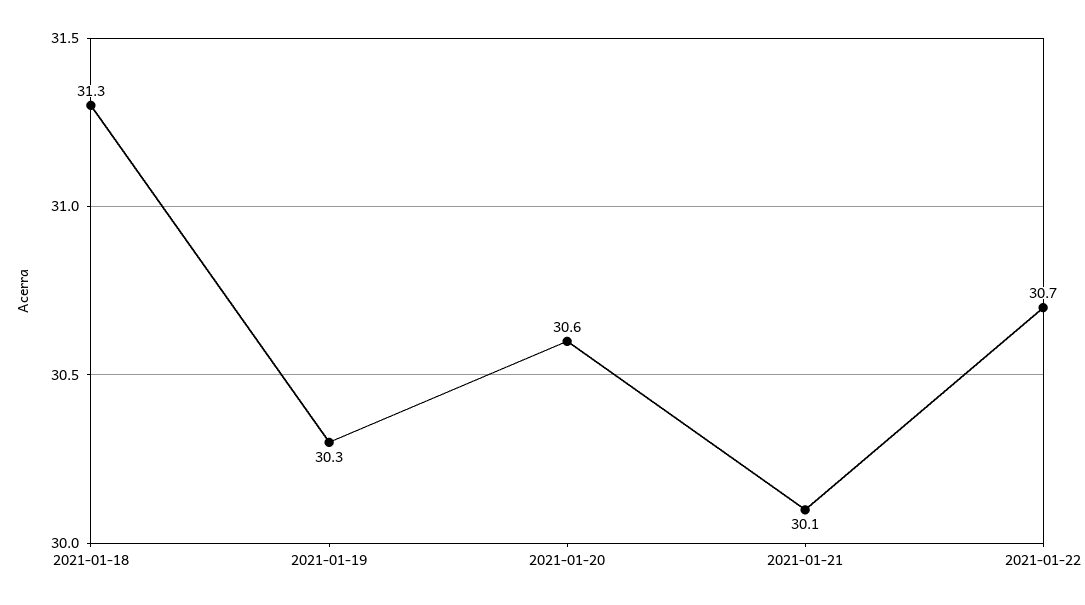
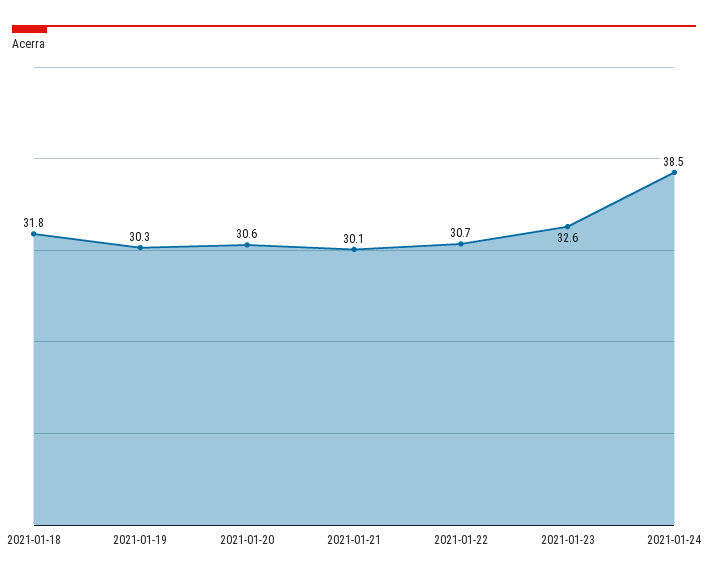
2021-01-18: 31.3 -> 31.8
2021-01-23: none -> 32.6
2021-01-24: none -> 38.5

